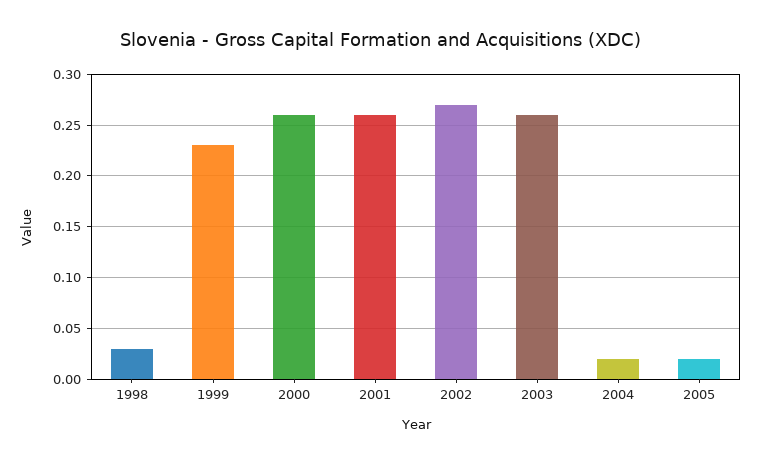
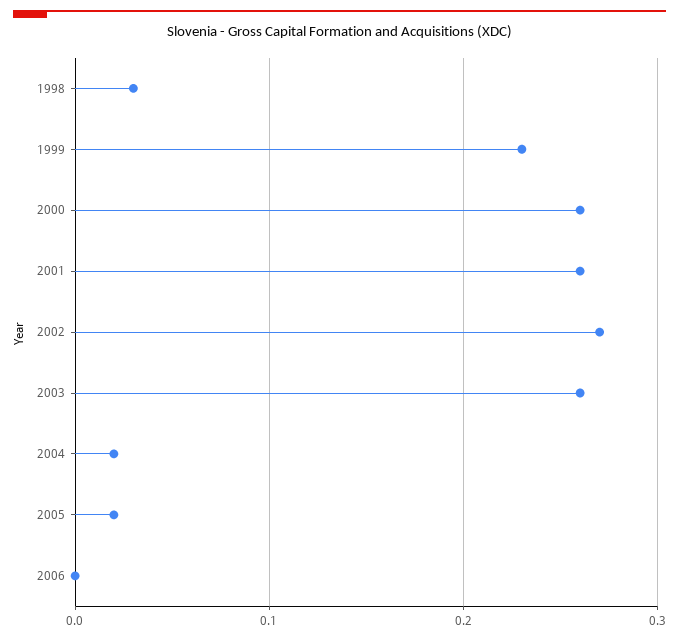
2006: none -> 0

